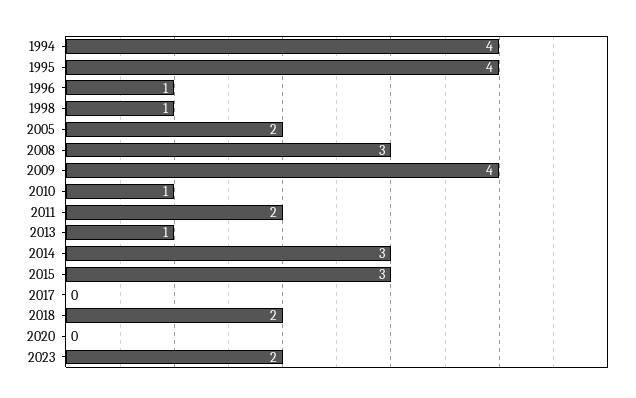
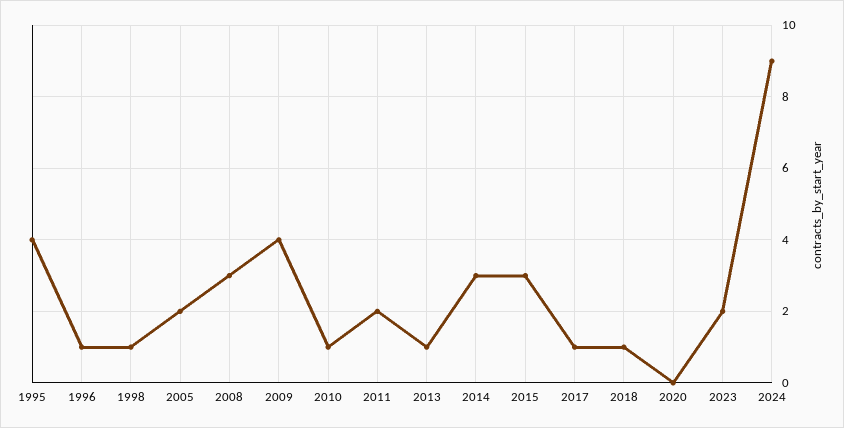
1994: 4 -> none
2017: 0 -> 1
2018: 2 -> 1
2024: none -> 9

